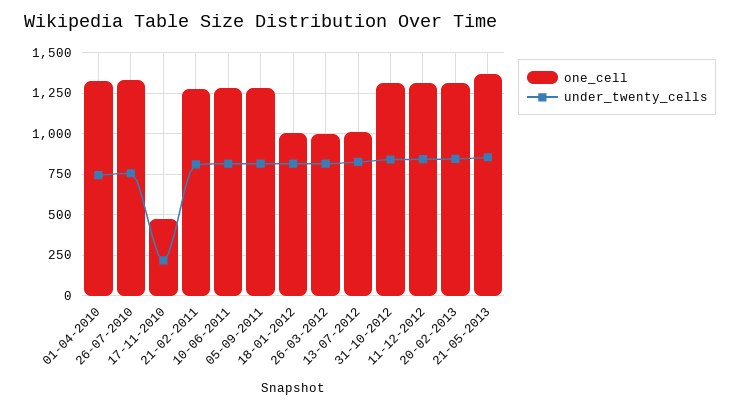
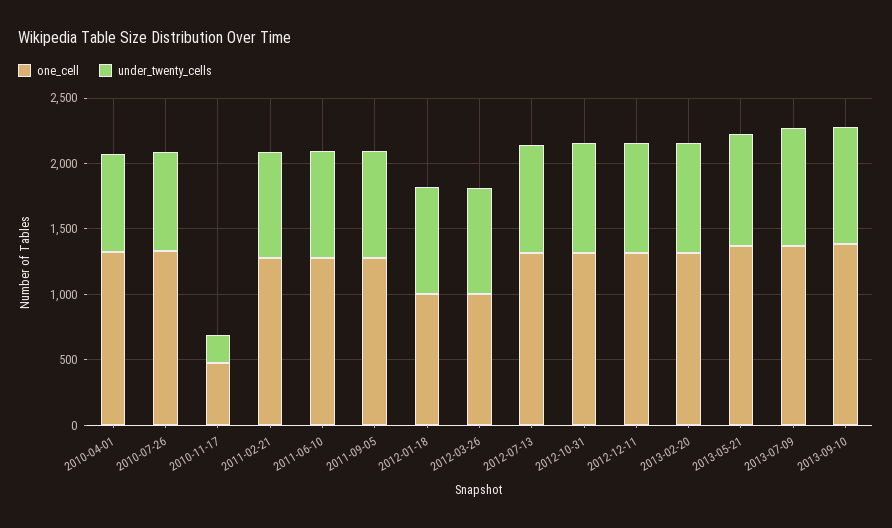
one_cell, 13-07-2012: 1000 -> 1300
one_cell, 2013-07-09: none -> 1400
under_twenty_cells, 2013-07-09: none -> 900
one_cell, 2013-09-10: none -> 1400
under_twenty_cells, 2013-09-10: none -> 900

